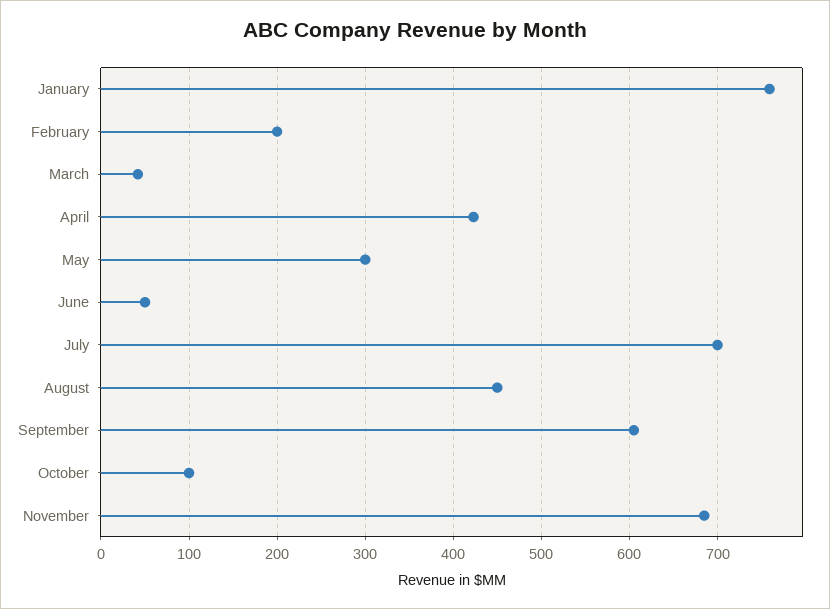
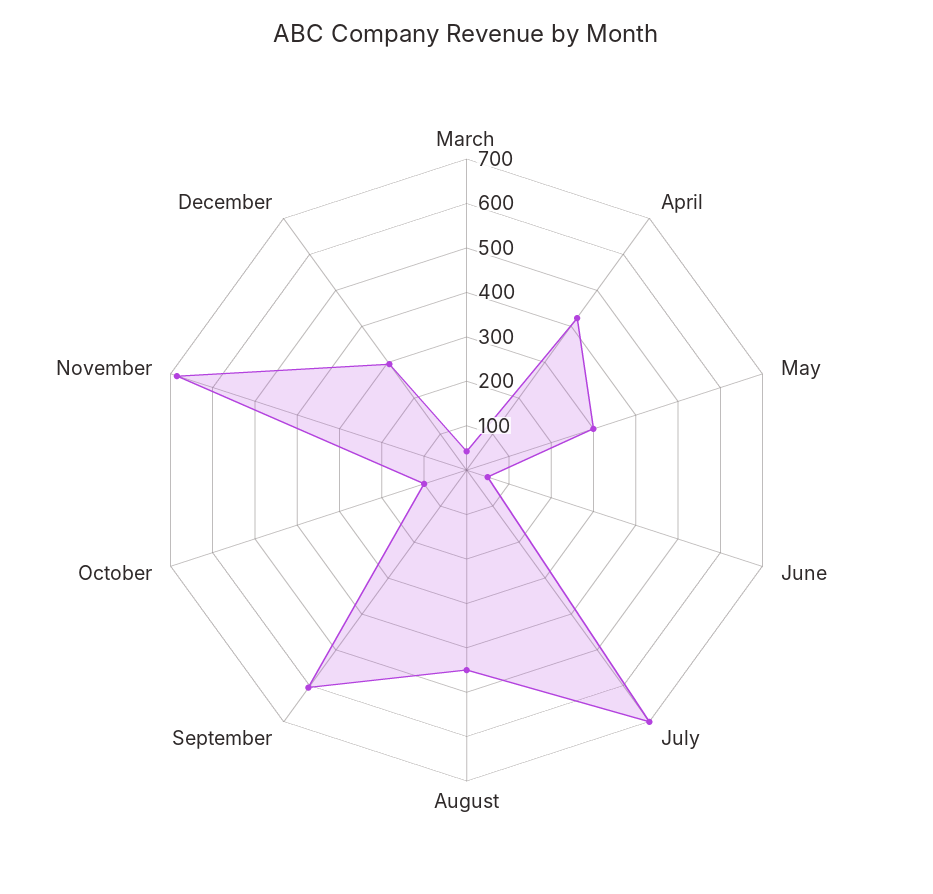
January: 760 -> none
February: 200 -> none
December: none -> 300

